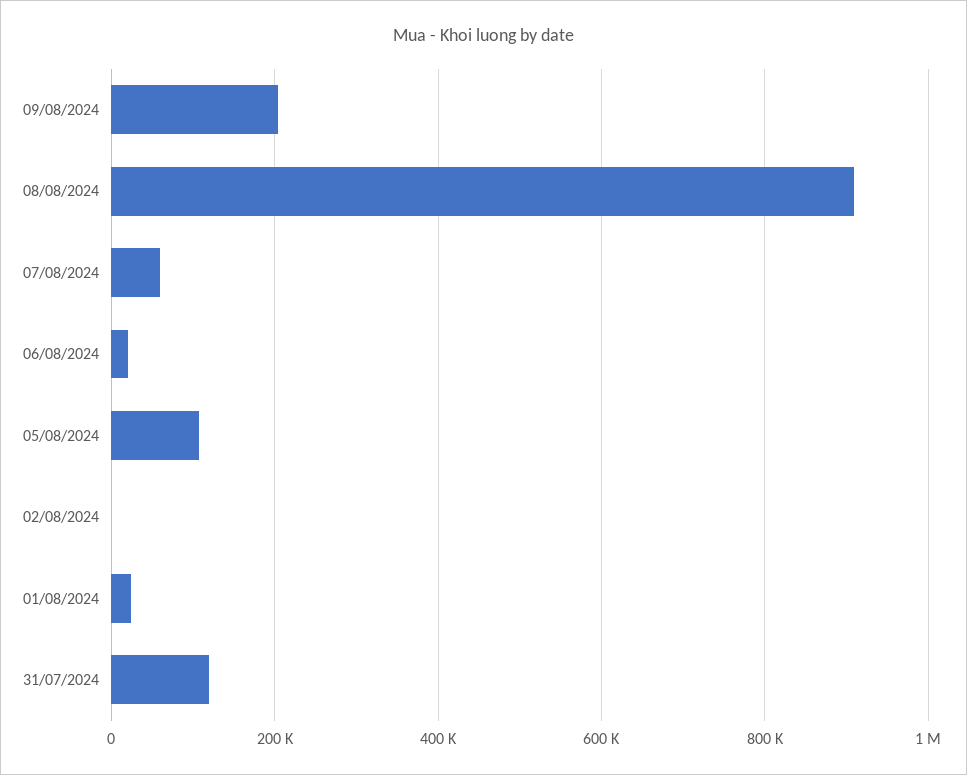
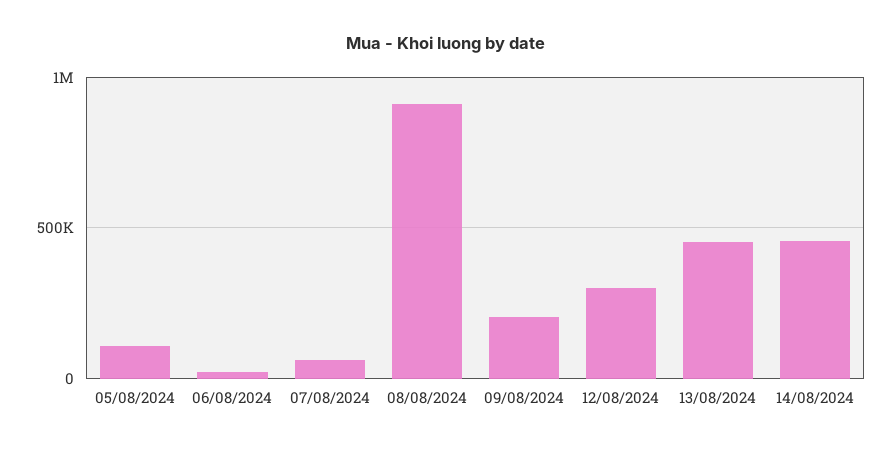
02/08/2024: 0 -> none
01/08/2024: 20000 -> none
31/07/2024: 120000 -> none
12/08/2024: none -> 300000
13/08/2024: none -> 450000
14/08/2024: none -> 450000

